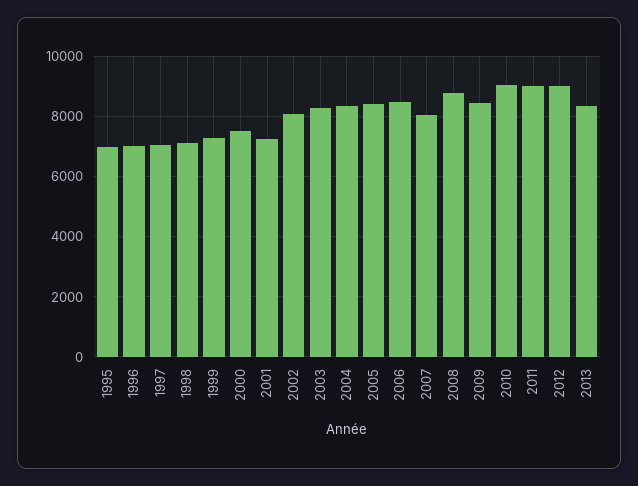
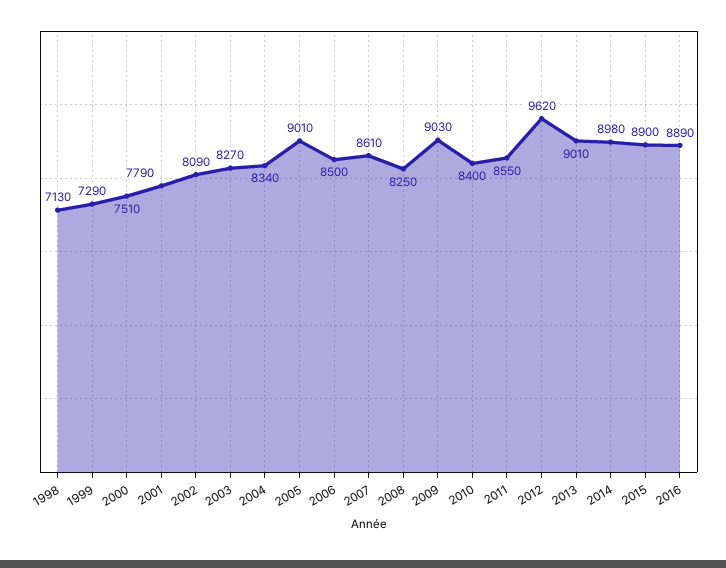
1995: 7000 -> none
1996: 7000 -> none
1997: 7000 -> none
2001: 7200 -> 7790
2005: 8400 -> 9010
2007: 8000 -> 8610
2008: 8800 -> 8250
2009: 8400 -> 9030
2010: 9000 -> 8400
2011: 9000 -> 8550
2012: 9000 -> 9620
2013: 8400 -> 9010
2014: none -> 8980
2015: none -> 8900
2016: none -> 8890

